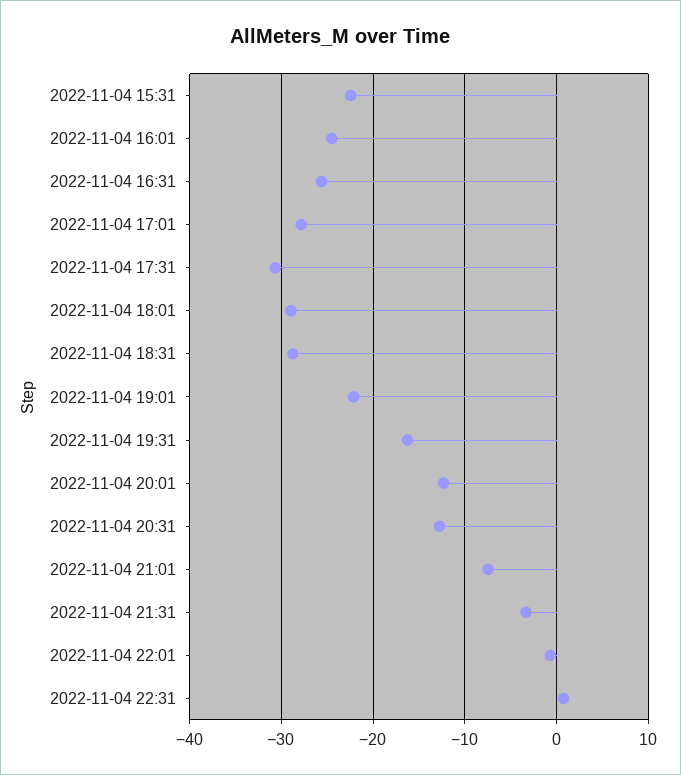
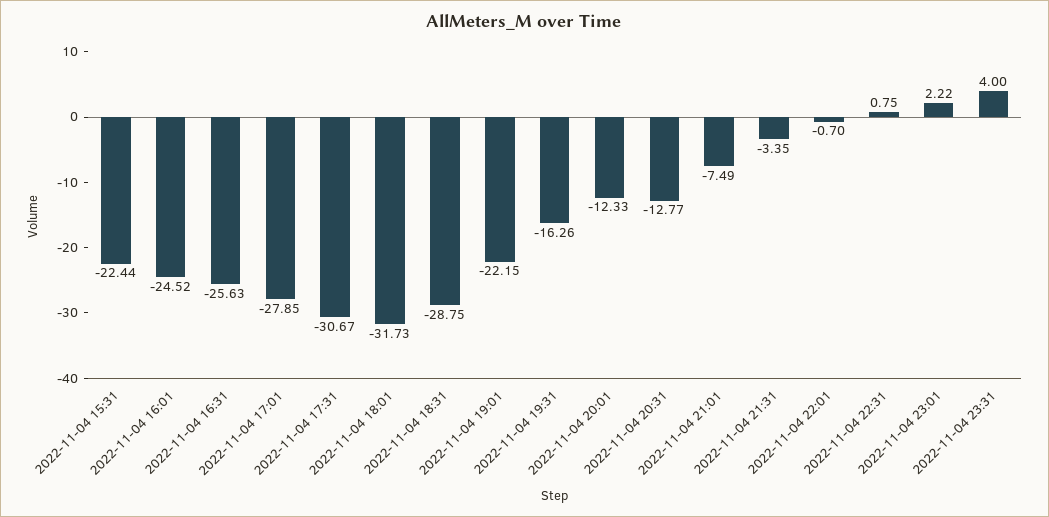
2022-11-04 18:01: -29 -> -31.73
2022-11-04 23:01: none -> 2.22
2022-11-04 23:31: none -> 4

